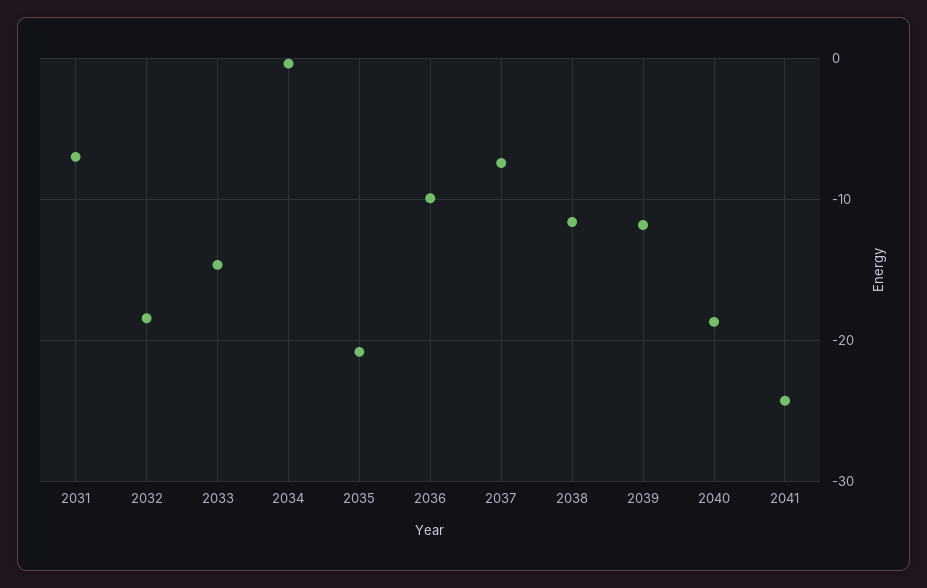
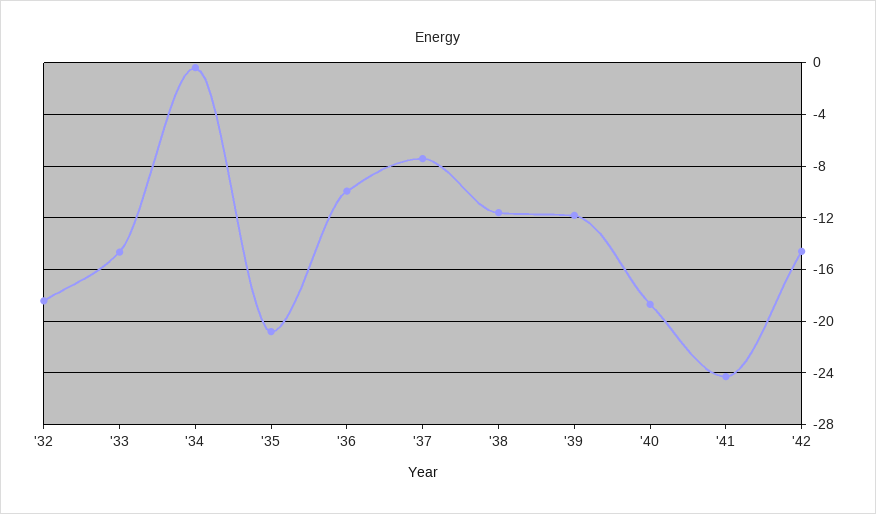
2031: -7 -> none
'42: none -> -14.5

